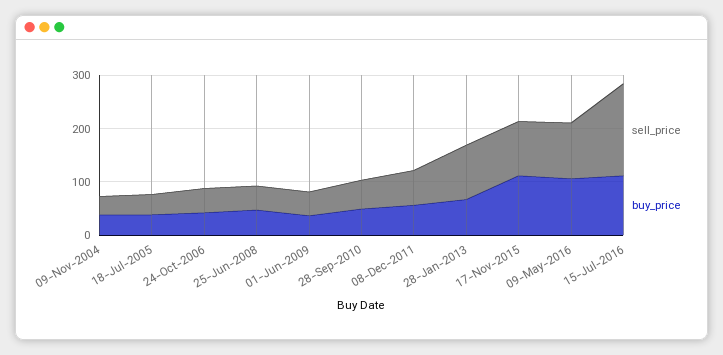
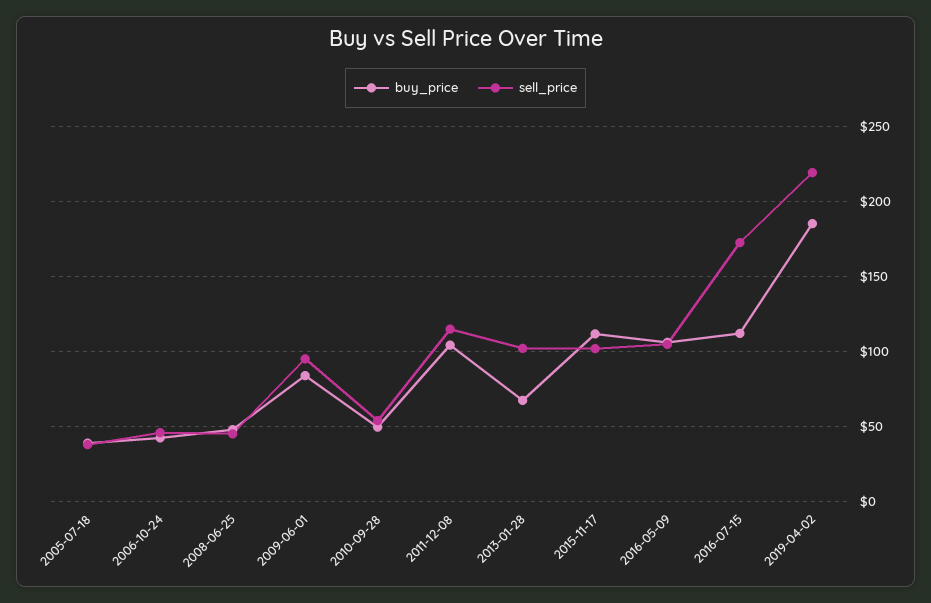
sell_price, 09-Nov-2004: 40 -> none
buy_price, 09-Nov-2004: 40 -> none
sell_price, 01-Jun-2009: 40 -> 95
buy_price, 01-Jun-2009: 40 -> 85
sell_price, 08-Dec-2011: 60 -> 115
buy_price, 08-Dec-2011: 60 -> 105
buy_price, 2019-04-02: none -> 185
sell_price, 2019-04-02: none -> 220

